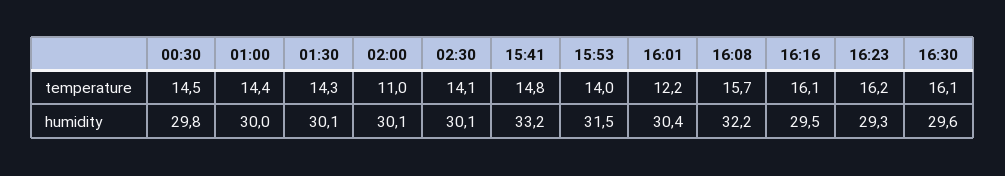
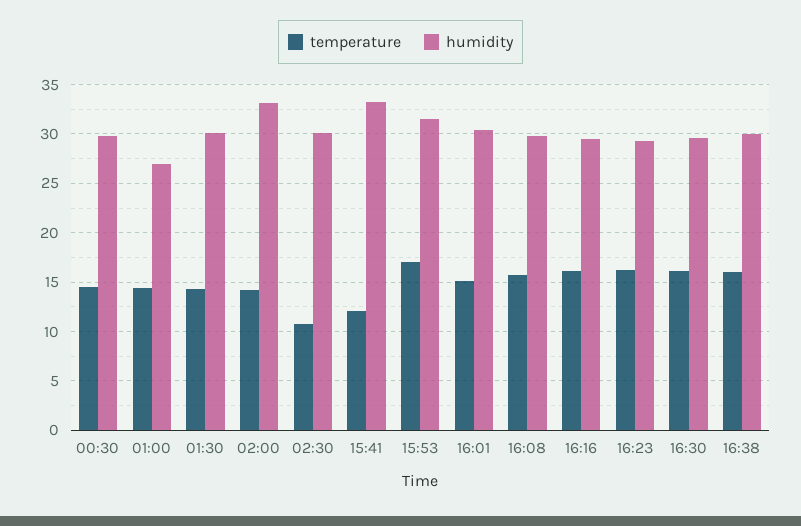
temperature, 02:00: 11 -> 14
temperature, 02:30: 14.1 -> 11
temperature, 15:41: 14.8 -> 12
temperature, 15:53: 14 -> 17
temperature, 16:01: 12.2 -> 15
humidity, 01:00: 30 -> 27
humidity, 02:00: 30.1 -> 33
humidity, 16:08: 32.2 -> 30
temperature, 16:38: none -> 16
humidity, 16:38: none -> 30

